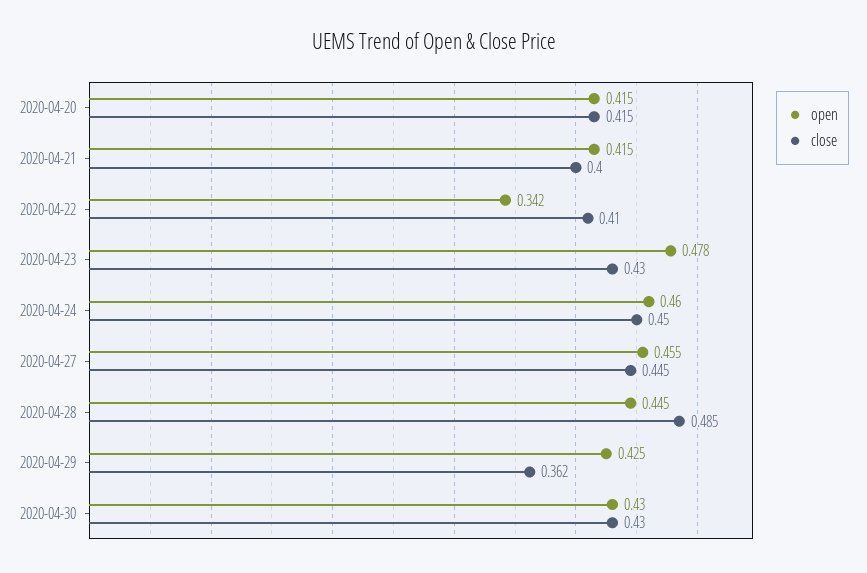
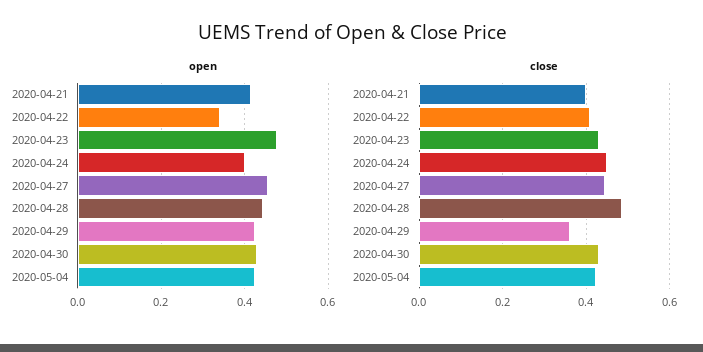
open, 2020-04-20: 0.415 -> none
close, 2020-04-20: 0.415 -> none
open, 2020-04-24: 0.46 -> 0.4
open, 2020-05-04: none -> 0.42
close, 2020-05-04: none -> 0.42

